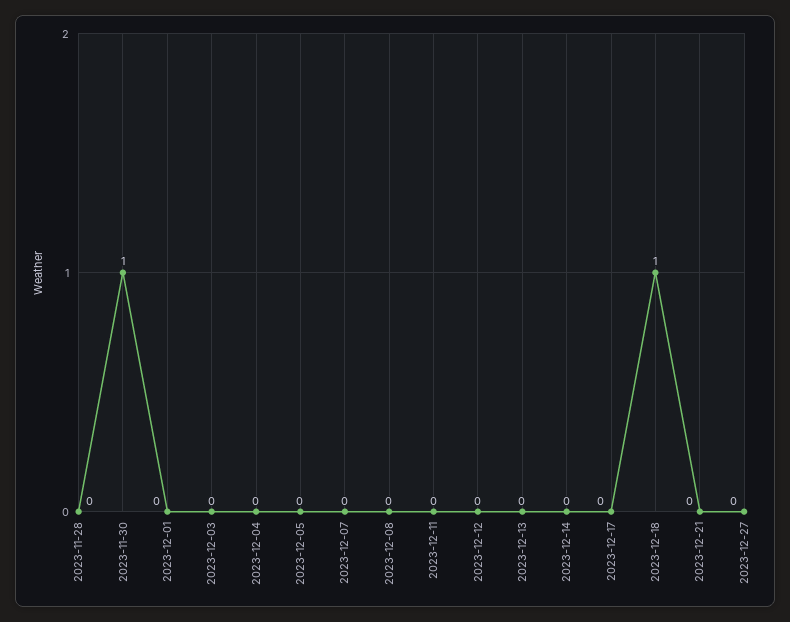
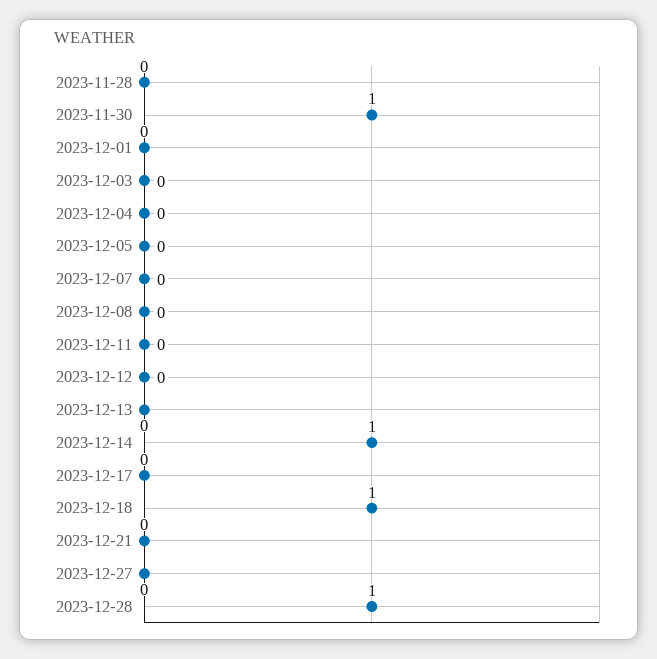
2023-12-14: 0 -> 1
2023-12-28: none -> 1

